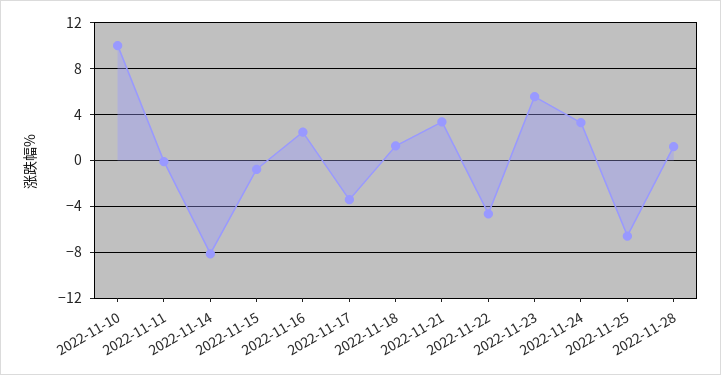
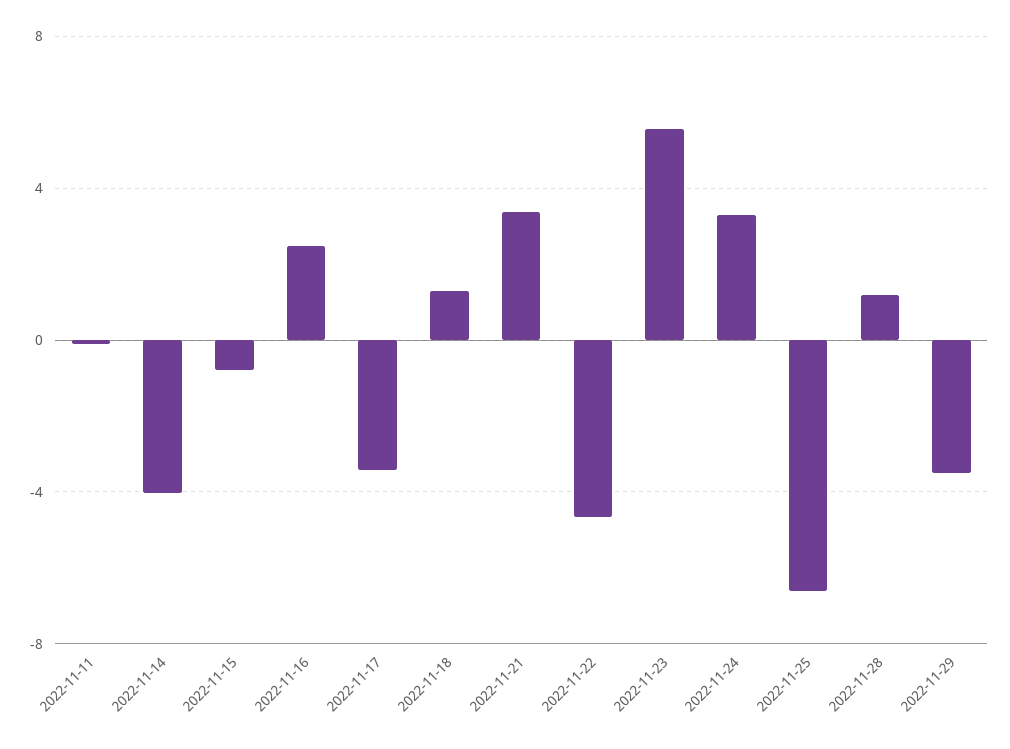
2022-11-10: 10 -> none
2022-11-14: -8 -> -4
2022-11-29: none -> -3.5

